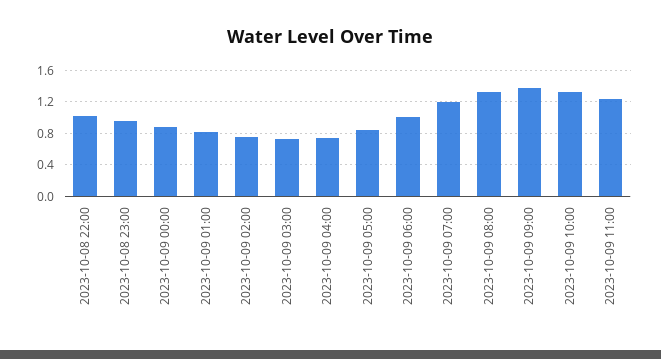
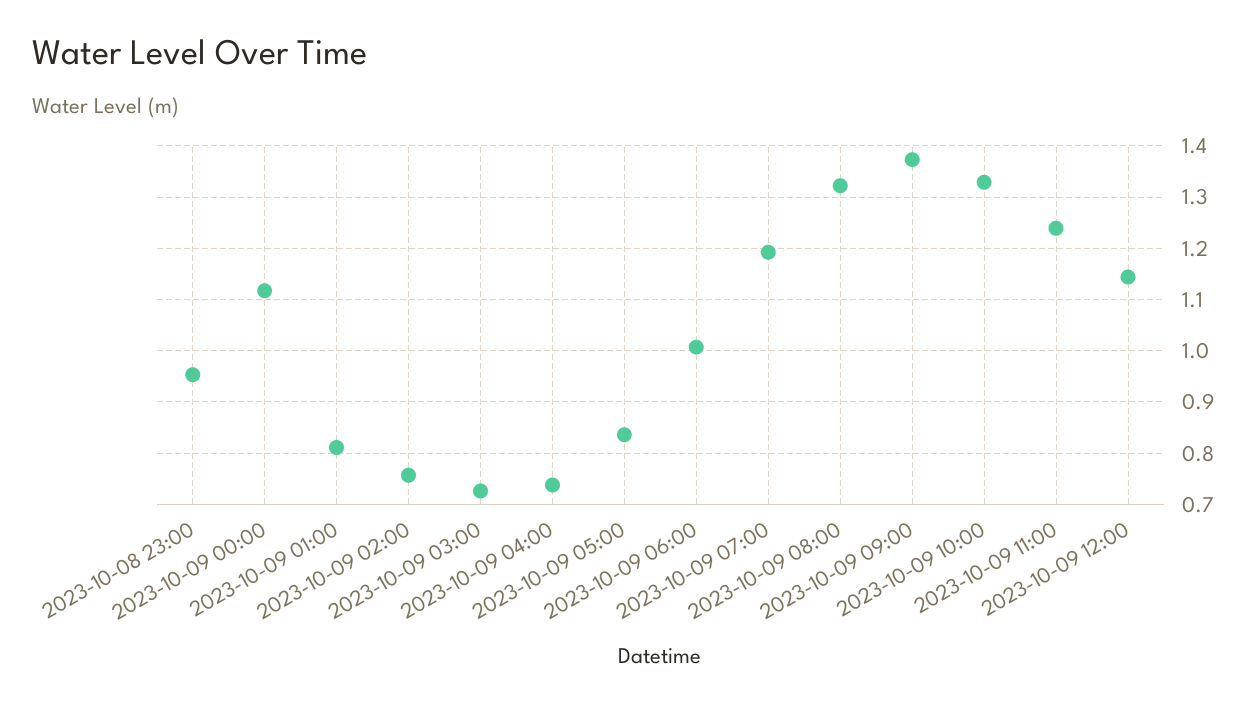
2023-10-08 22:00: 1 -> none
2023-10-09 00:00: 0.9 -> 1.12
2023-10-09 12:00: none -> 1.14

